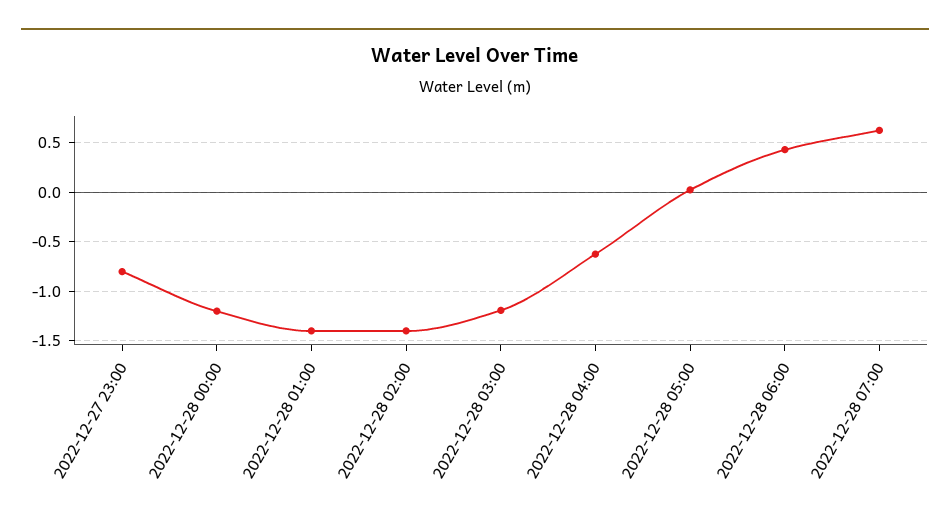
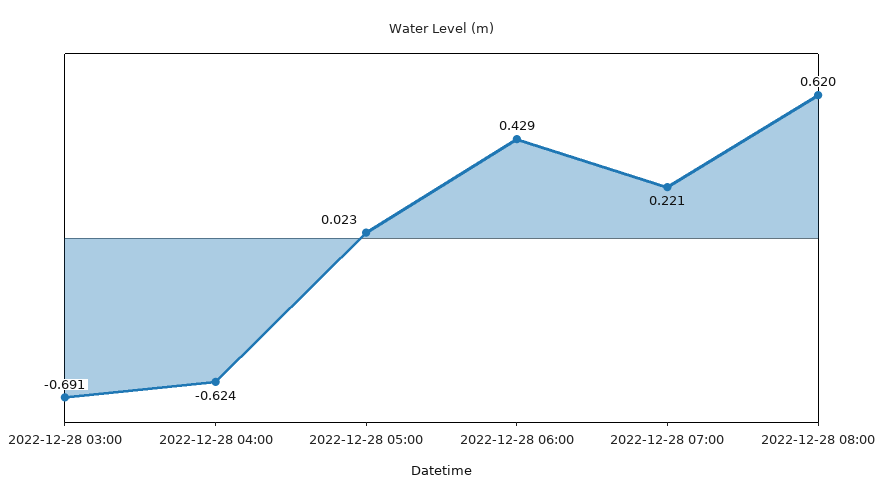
2022-12-27 23:00: -0.8 -> none
2022-12-28 00:00: -1.2 -> none
2022-12-28 01:00: -1.4 -> none
2022-12-28 02:00: -1.4 -> none
2022-12-28 03:00: -1.2 -> -0.691
2022-12-28 07:00: 0.6 -> 0.221
2022-12-28 08:00: none -> 0.62

